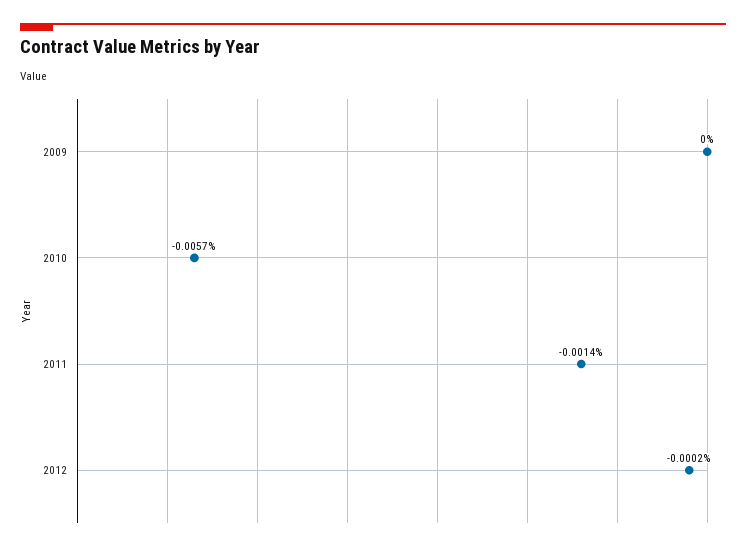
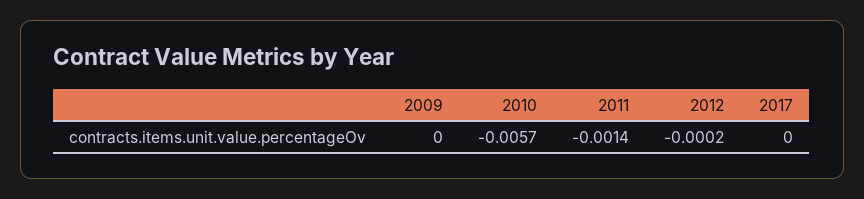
2017: none -> 0

